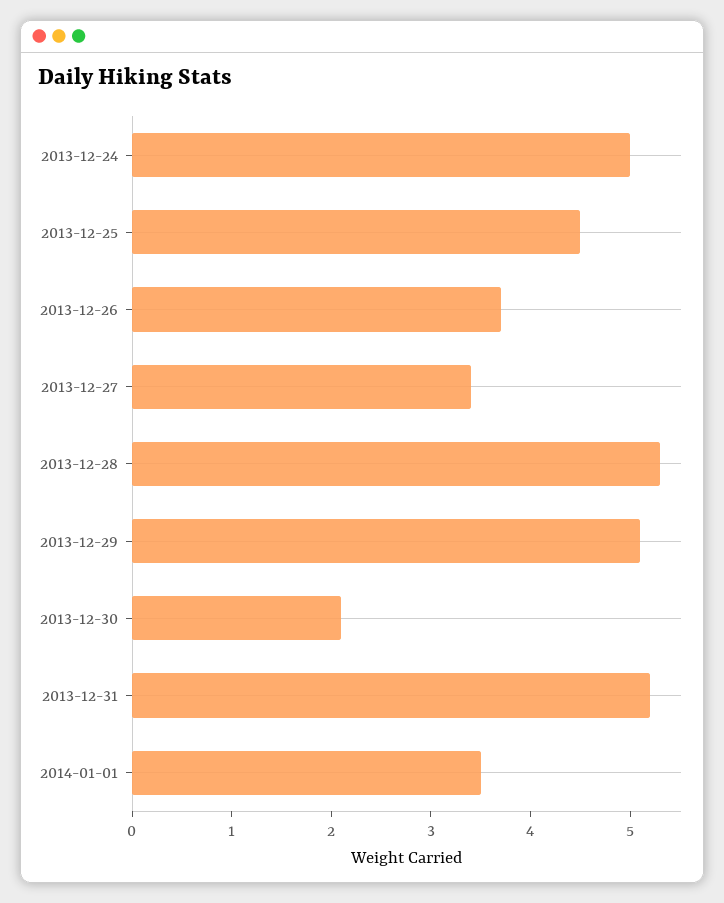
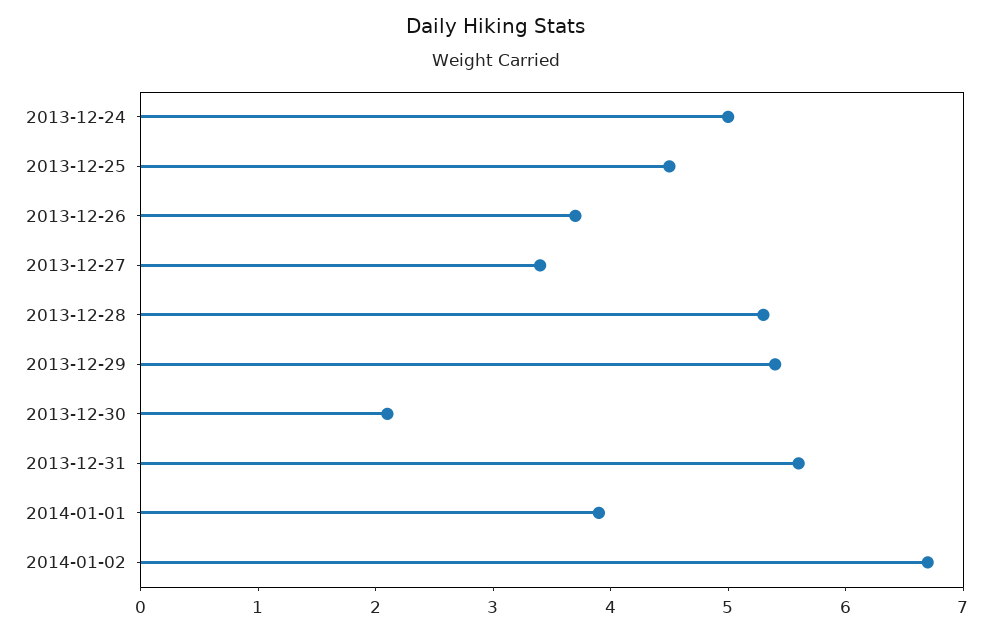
2013-12-29: 5.1 -> 5.4
2013-12-31: 5.2 -> 5.6
2014-01-01: 3.5 -> 3.9
2014-01-02: none -> 6.7

